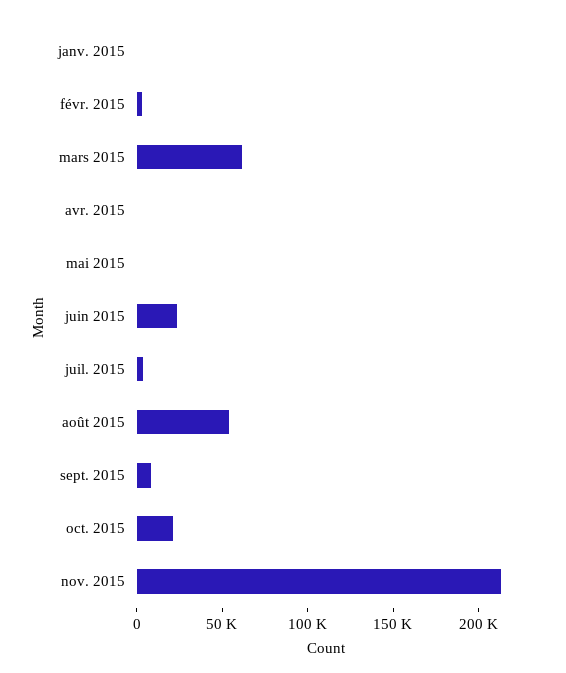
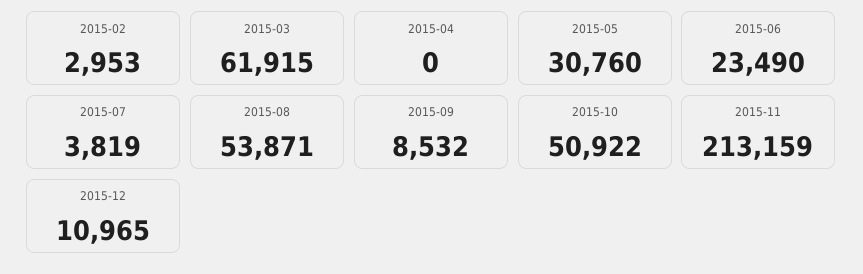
janv. 2015: 0 -> none
mai 2015: 0 -> 30760
oct. 2015: 20000 -> 50922
2015-12: none -> 10965

